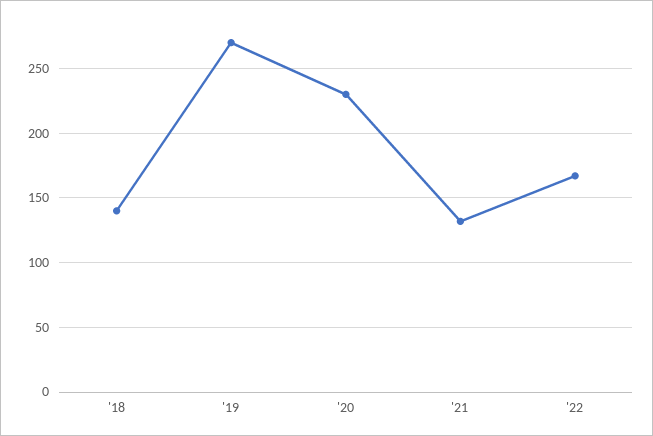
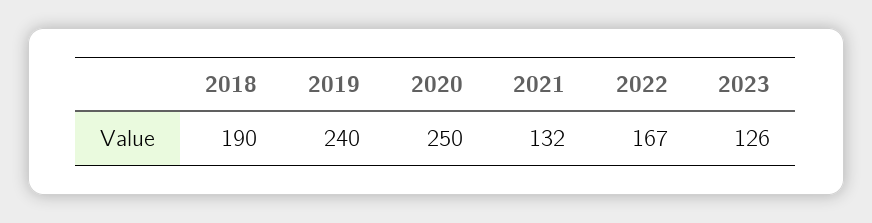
'18: 140 -> 190
'19: 270 -> 240
'20: 230 -> 250
2023: none -> 126

